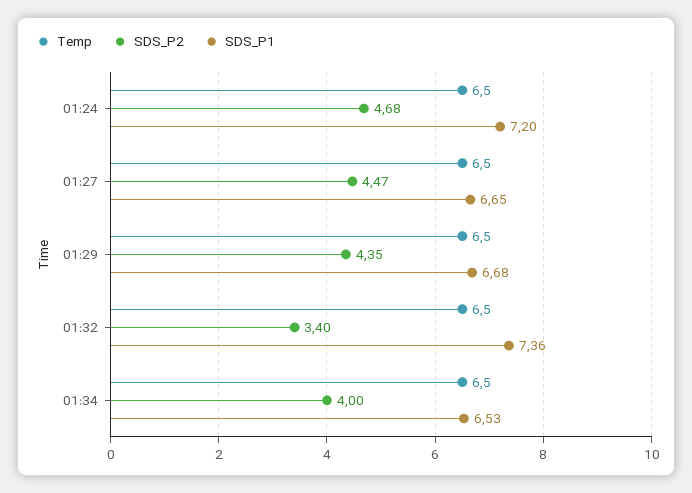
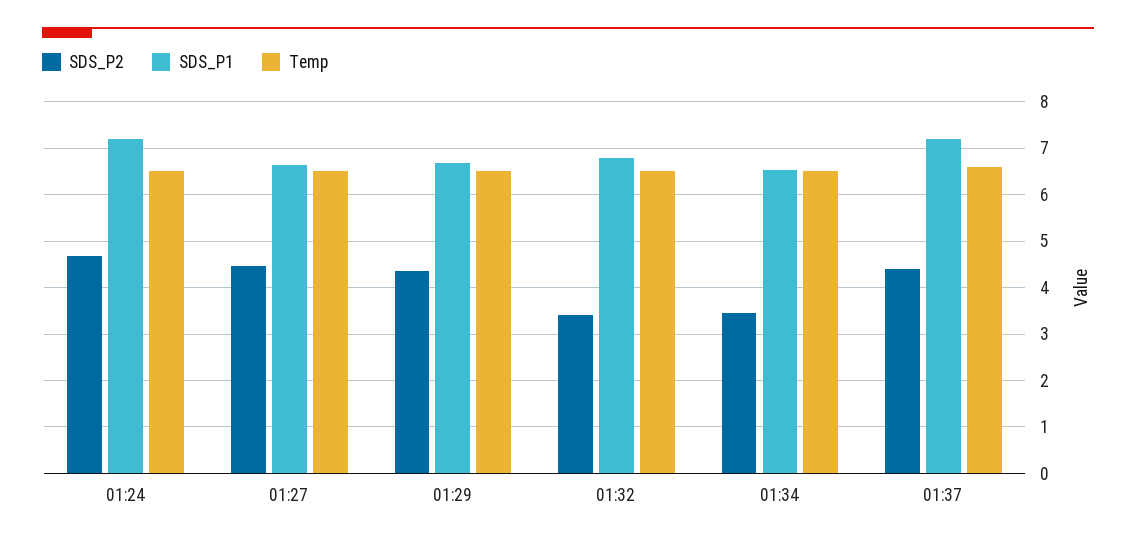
SDS_P1, 01:32: 7.36 -> 6.8
SDS_P2, 01:34: 4 -> 3.4
SDS_P2, 01:37: none -> 4.4
SDS_P1, 01:37: none -> 7.2
Temp, 01:37: none -> 6.6

